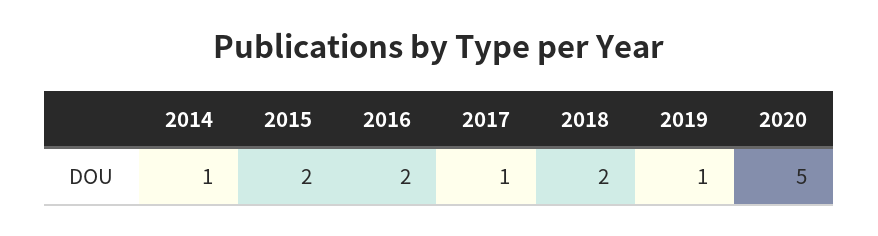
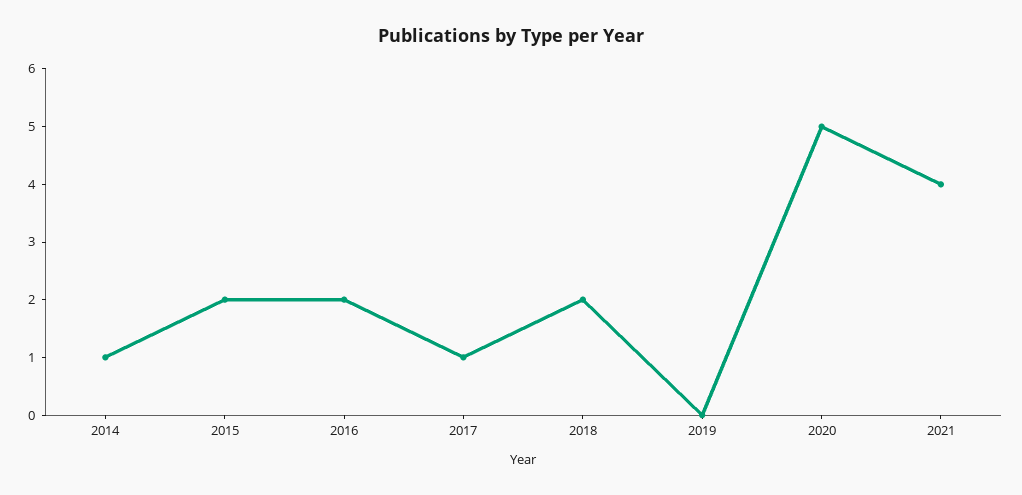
2019: 1 -> 0
2021: none -> 4

